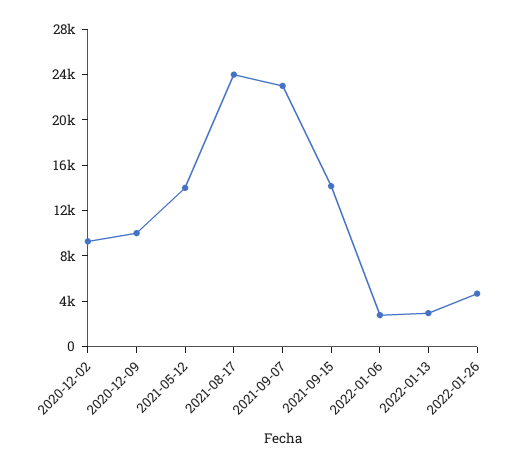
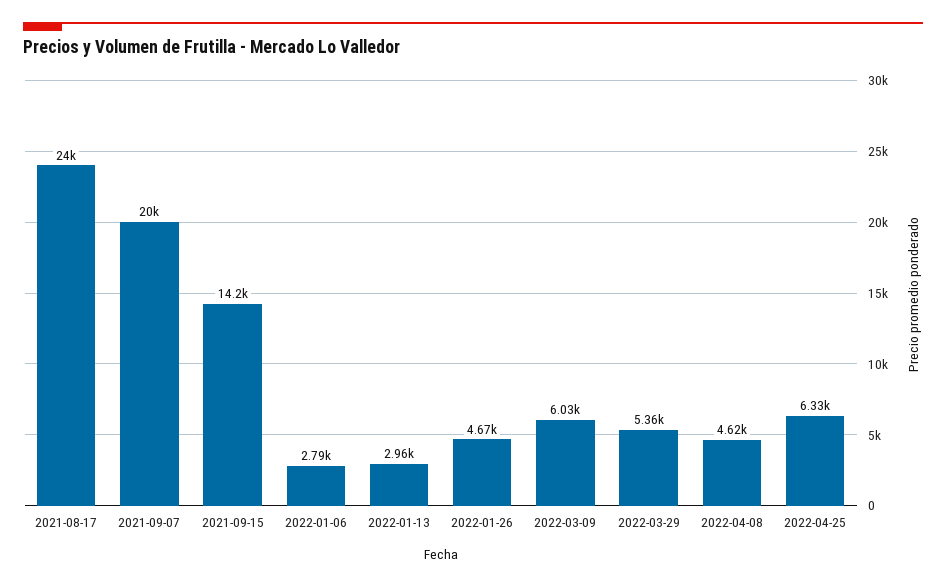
2020-12-02: 9000 -> none
2020-12-09: 10000 -> none
2021-05-12: 14000 -> none
2021-09-07: 23000 -> 20000
2022-03-09: none -> 6030
2022-03-29: none -> 5360
2022-04-08: none -> 4620
2022-04-25: none -> 6330

